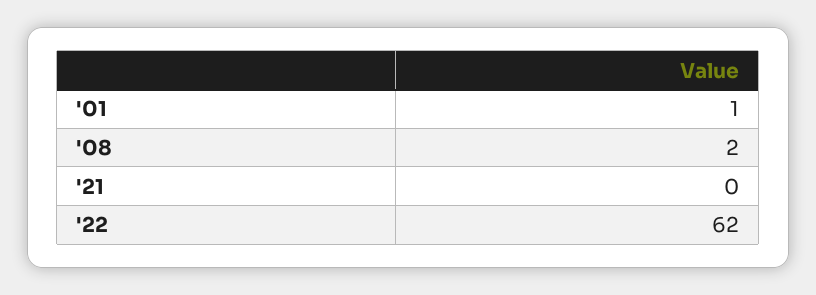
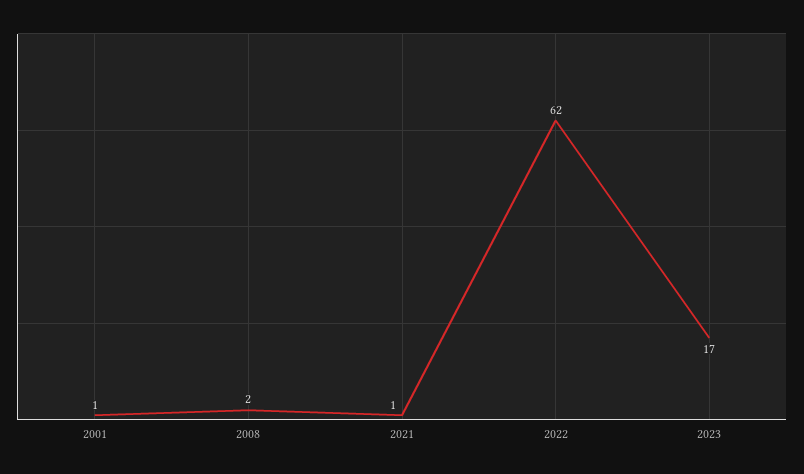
'21: 0 -> 1
2023: none -> 17

